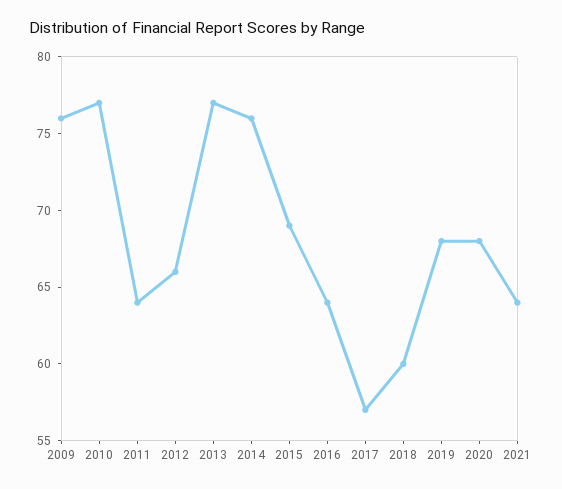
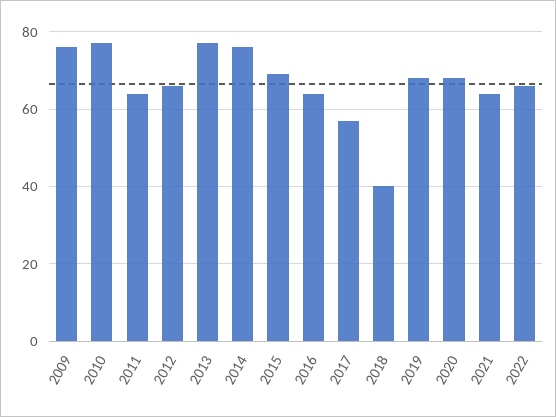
2018: 60 -> 40
2022: none -> 65

